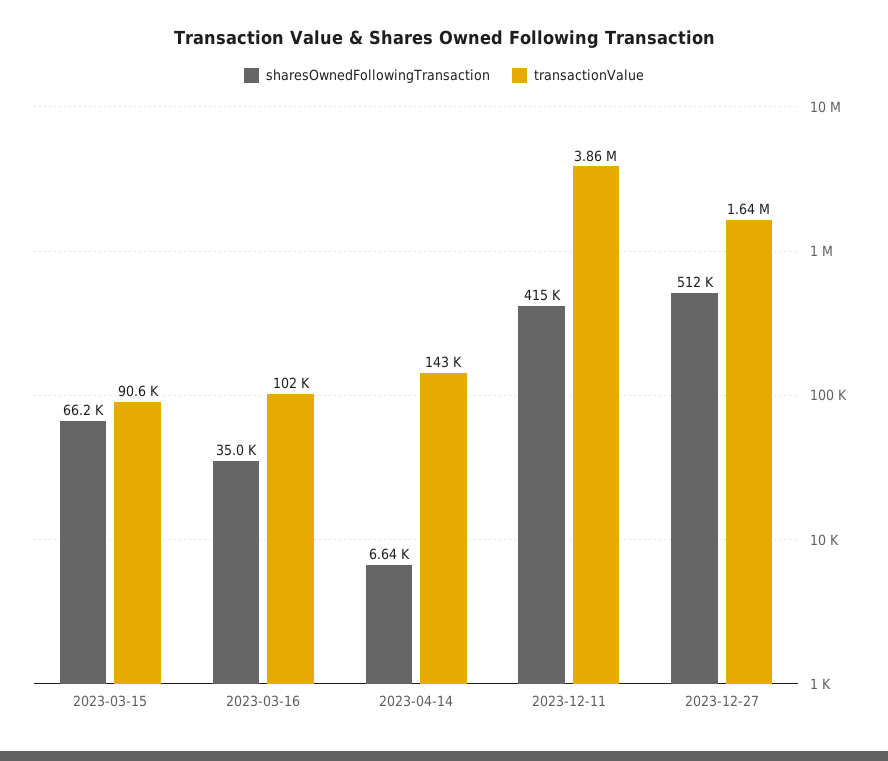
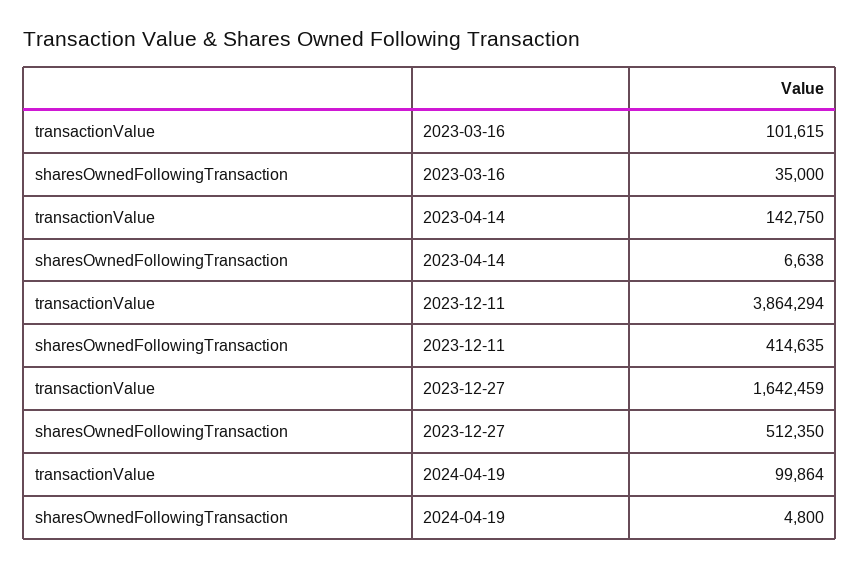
sharesOwnedFollowingTransaction, 2023-03-15: 66200 -> none
transactionValue, 2023-03-15: 90600 -> none
transactionValue, 2024-04-19: none -> 99864
sharesOwnedFollowingTransaction, 2024-04-19: none -> 4800

